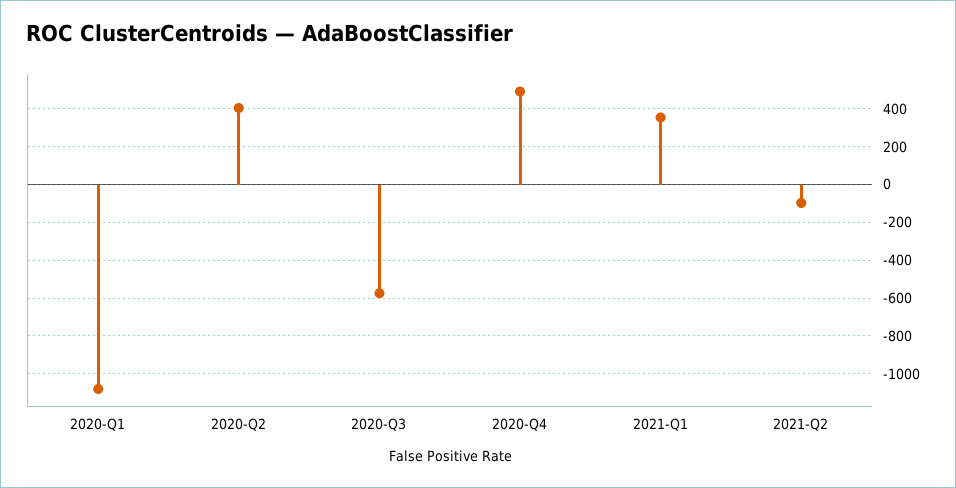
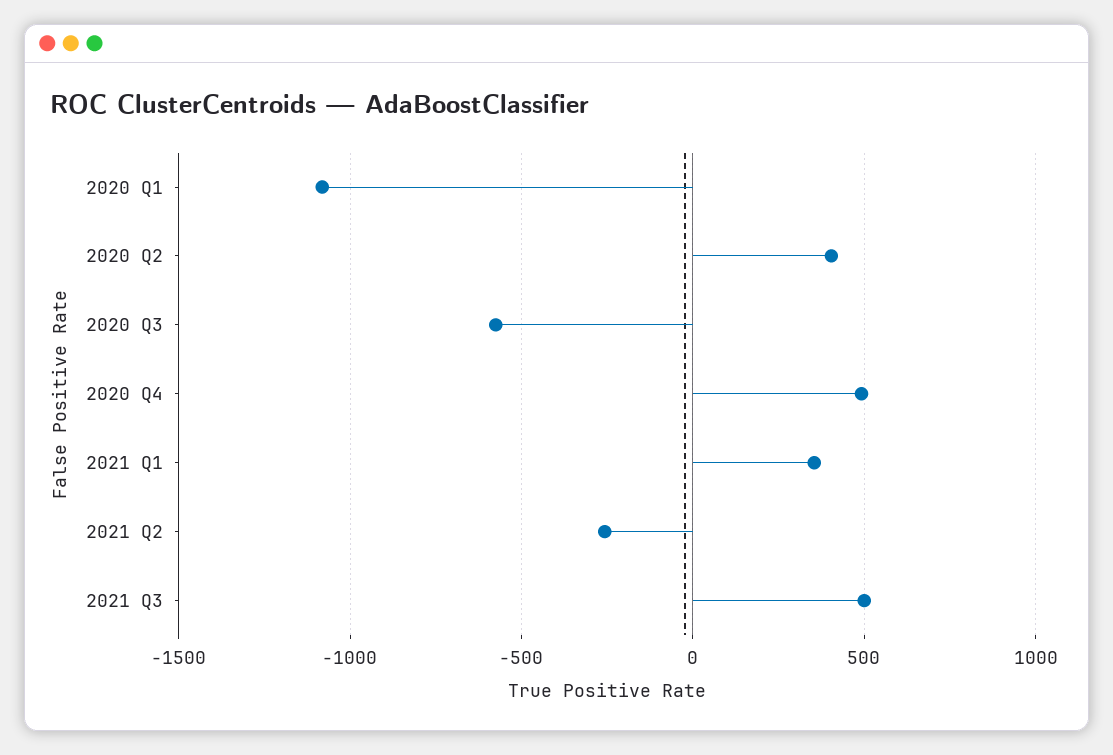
2021-Q2: -100 -> -250
2021 Q3: none -> 500

